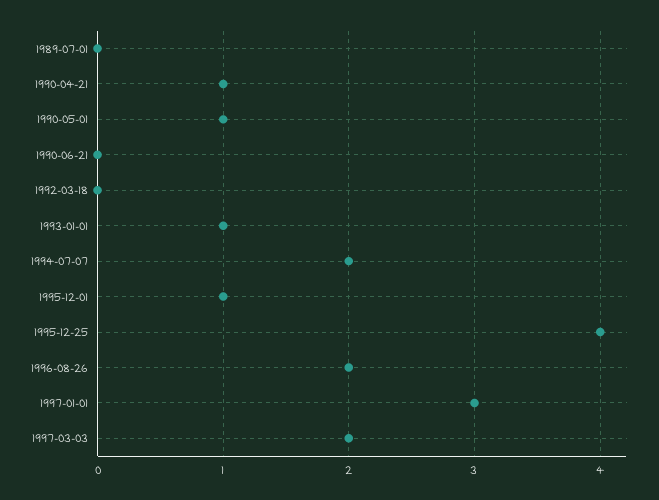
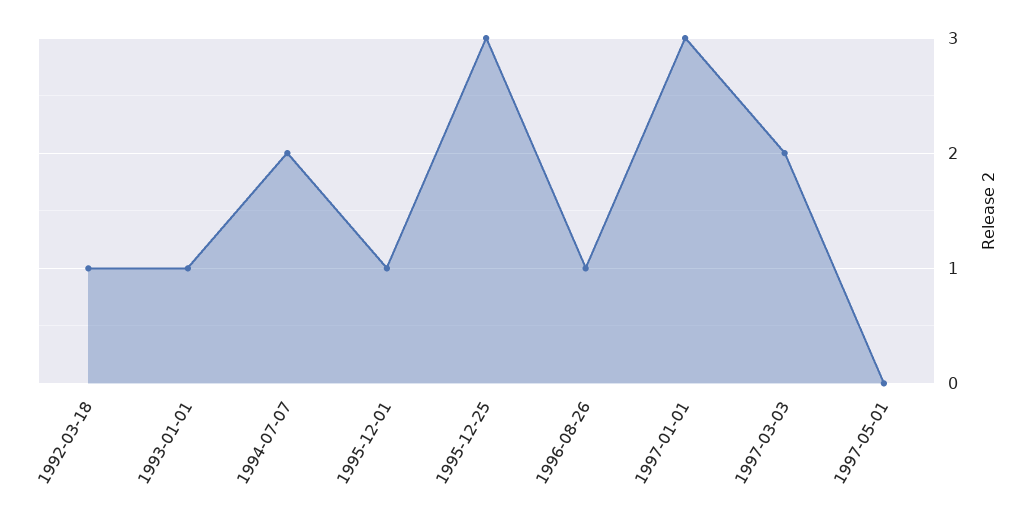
1989-07-01: 0 -> none
1990-04-21: 1 -> none
1990-05-01: 1 -> none
1990-06-21: 0 -> none
1992-03-18: 0 -> 1
1995-12-25: 4 -> 3
1996-08-26: 2 -> 1
1997-05-01: none -> 0

